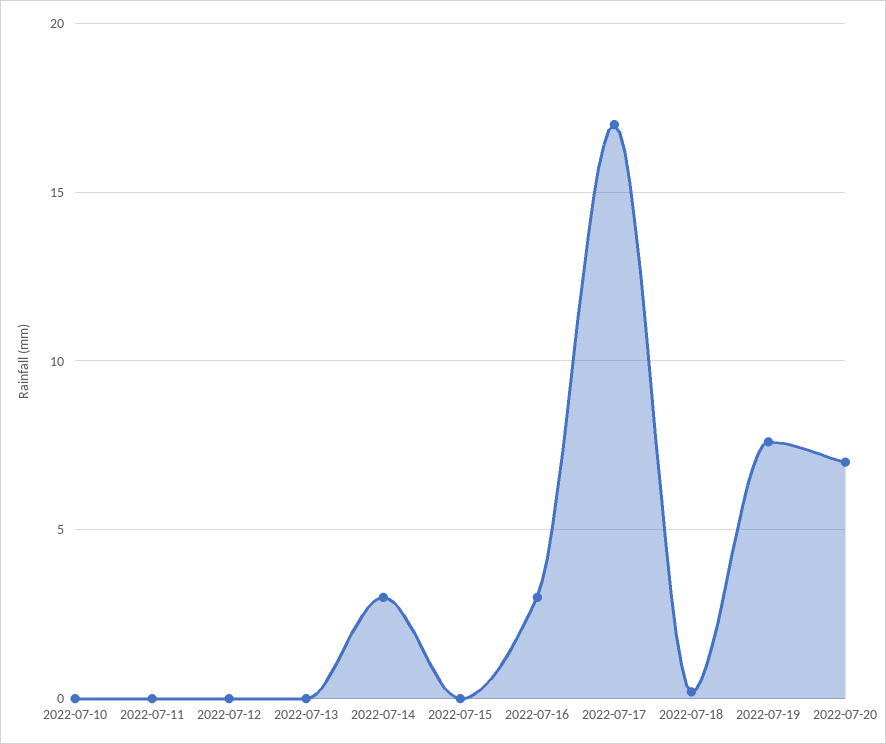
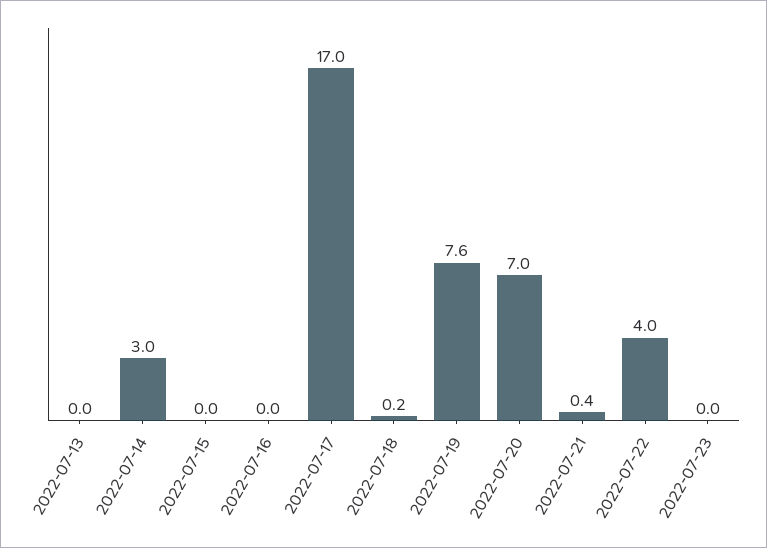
2022-07-10: 0 -> none
2022-07-11: 0 -> none
2022-07-12: 0 -> none
2022-07-16: 3 -> 0
2022-07-21: none -> 0.4
2022-07-22: none -> 4
2022-07-23: none -> 0

